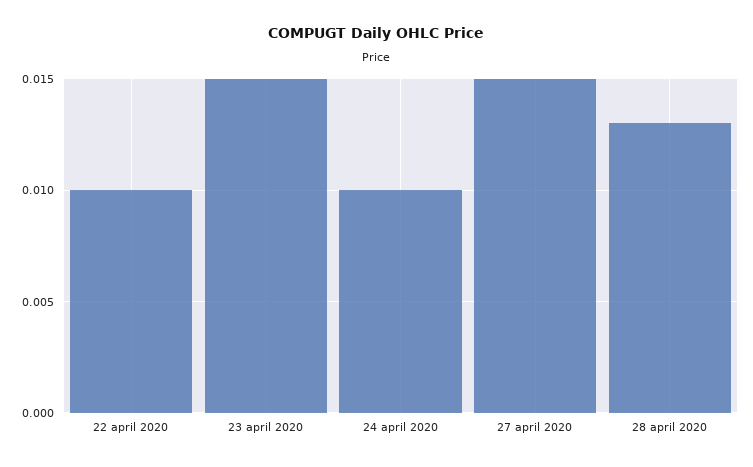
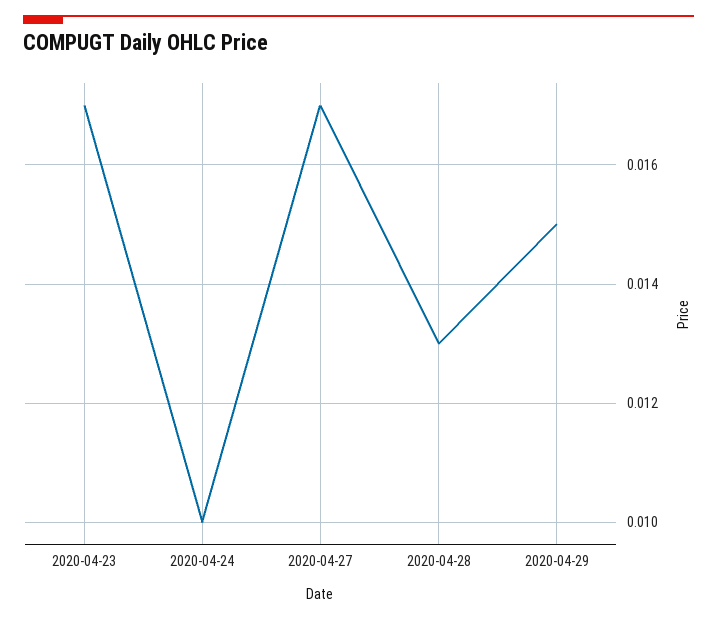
22 april 2020: 0.01 -> none
23 april 2020: 0.015 -> 0.017
27 april 2020: 0.015 -> 0.017
2020-04-29: none -> 0.015

